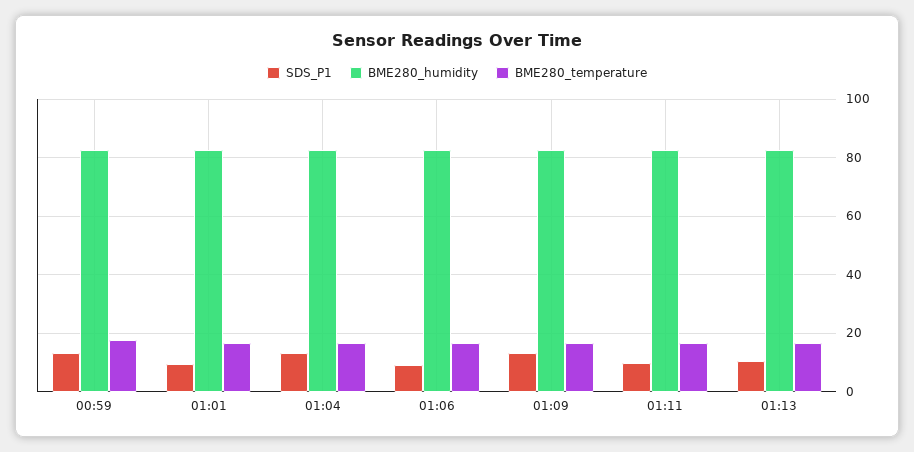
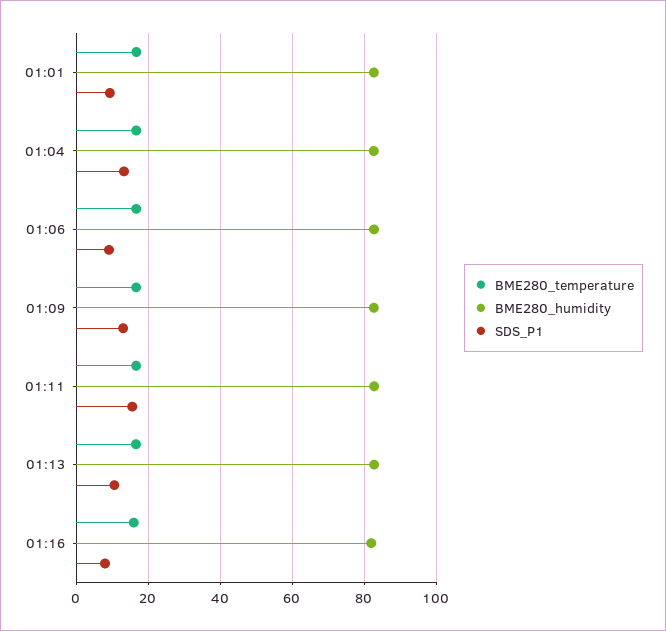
SDS_P1, 00:59: 12.5 -> none
BME280_humidity, 00:59: 82.5 -> none
BME280_temperature, 00:59: 17.5 -> none
SDS_P1, 01:11: 10 -> 16
BME280_temperature, 01:16: none -> 16
BME280_humidity, 01:16: none -> 82
SDS_P1, 01:16: none -> 8

